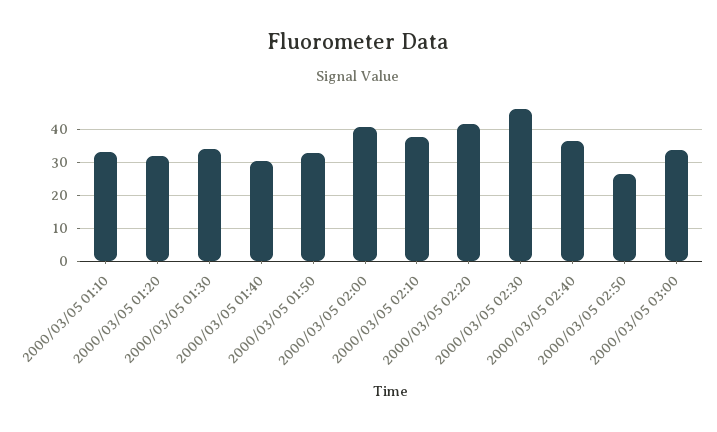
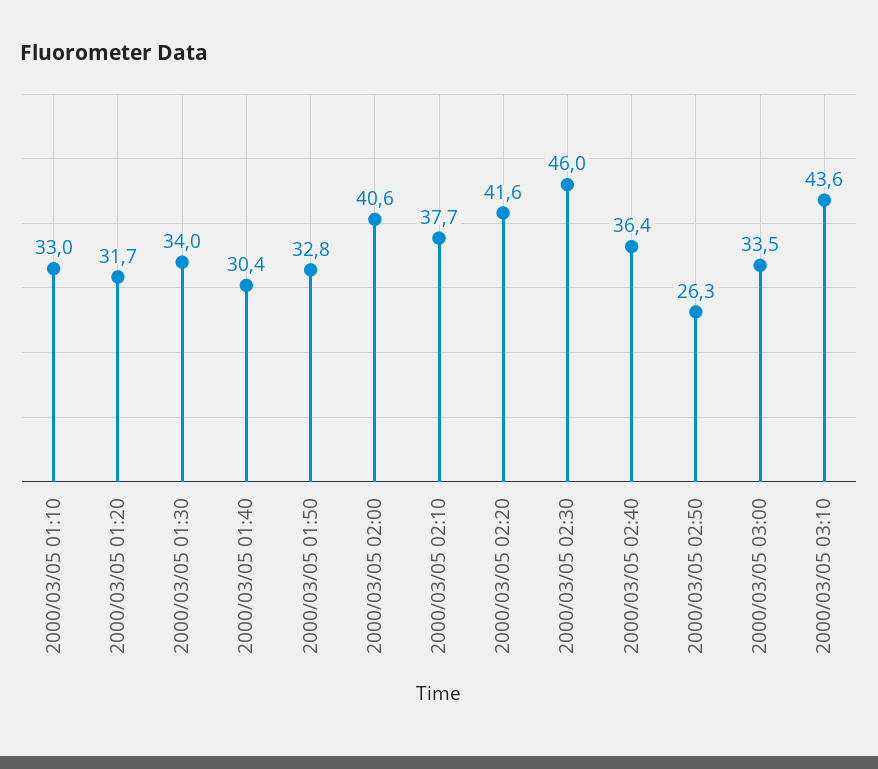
2000/03/05 03:10: none -> 43.6

